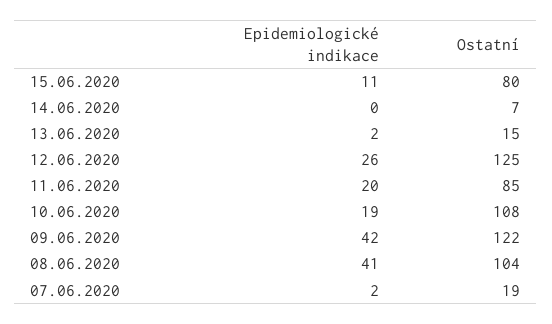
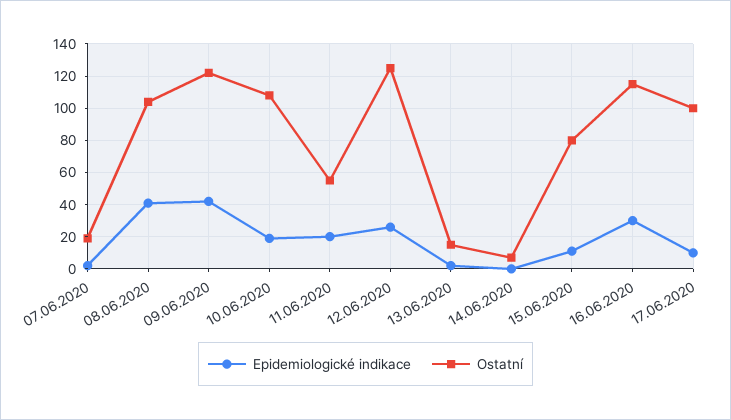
Ostatní, 11.06.2020: 85 -> 55
Epidemiologické indikace, 16.06.2020: none -> 30
Ostatní, 16.06.2020: none -> 115
Epidemiologické indikace, 17.06.2020: none -> 10
Ostatní, 17.06.2020: none -> 100

